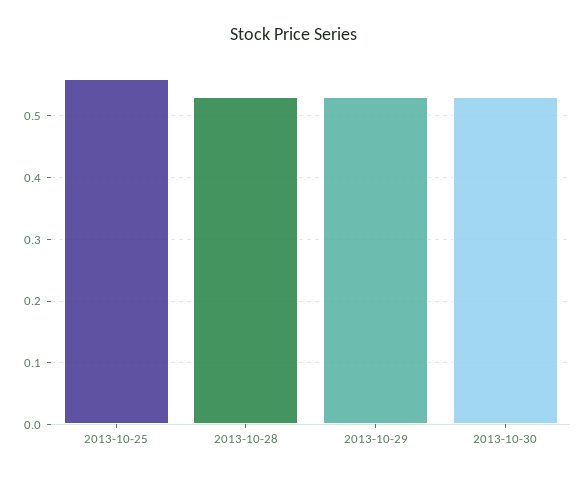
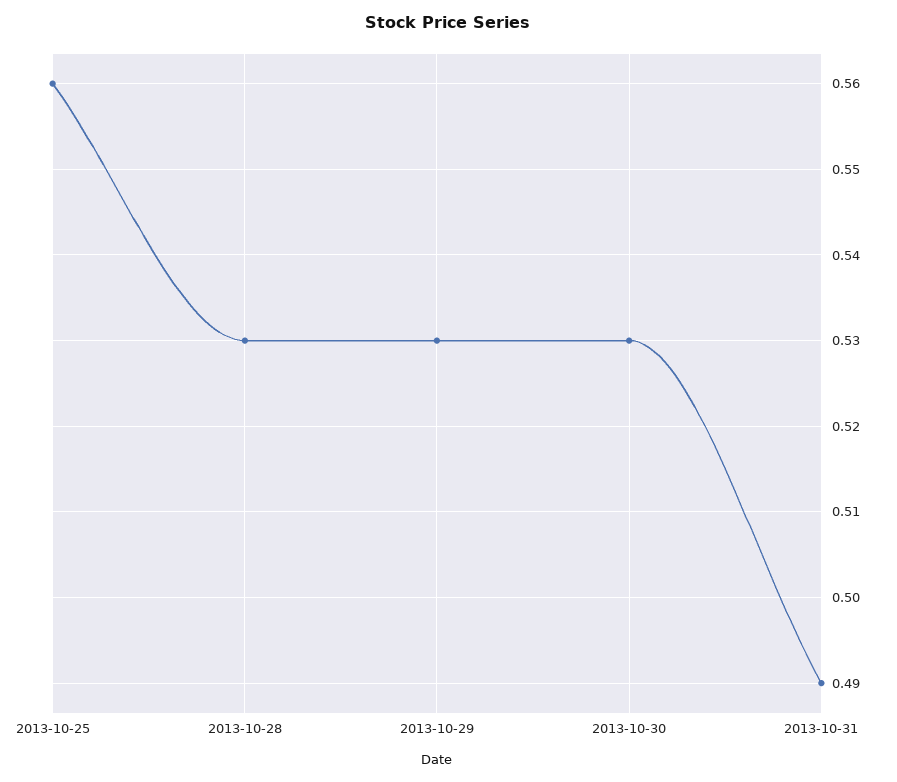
2013-10-31: none -> 0.49

